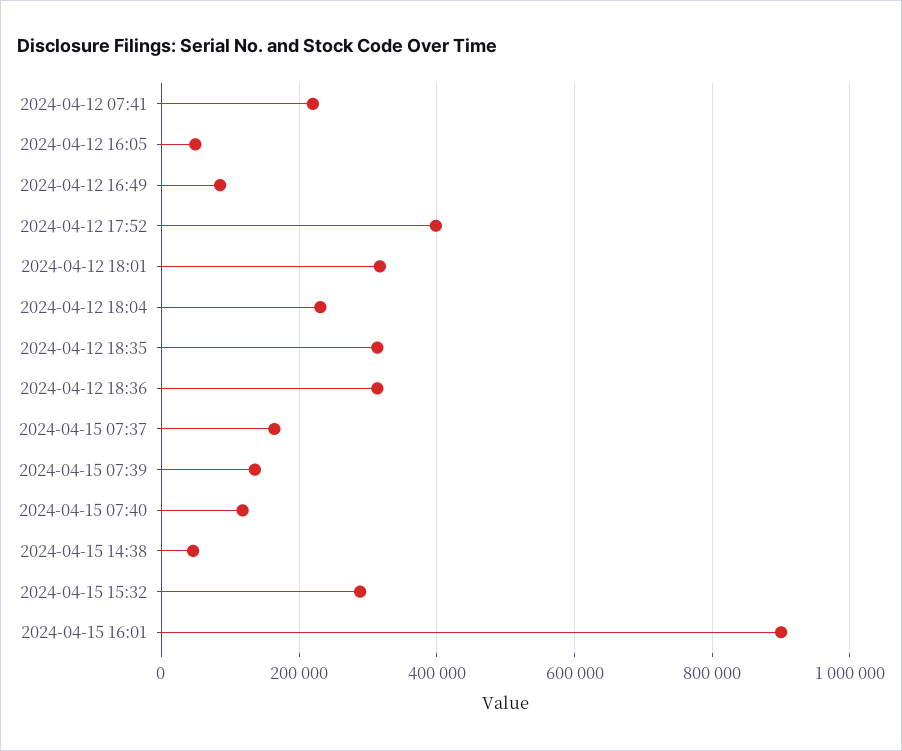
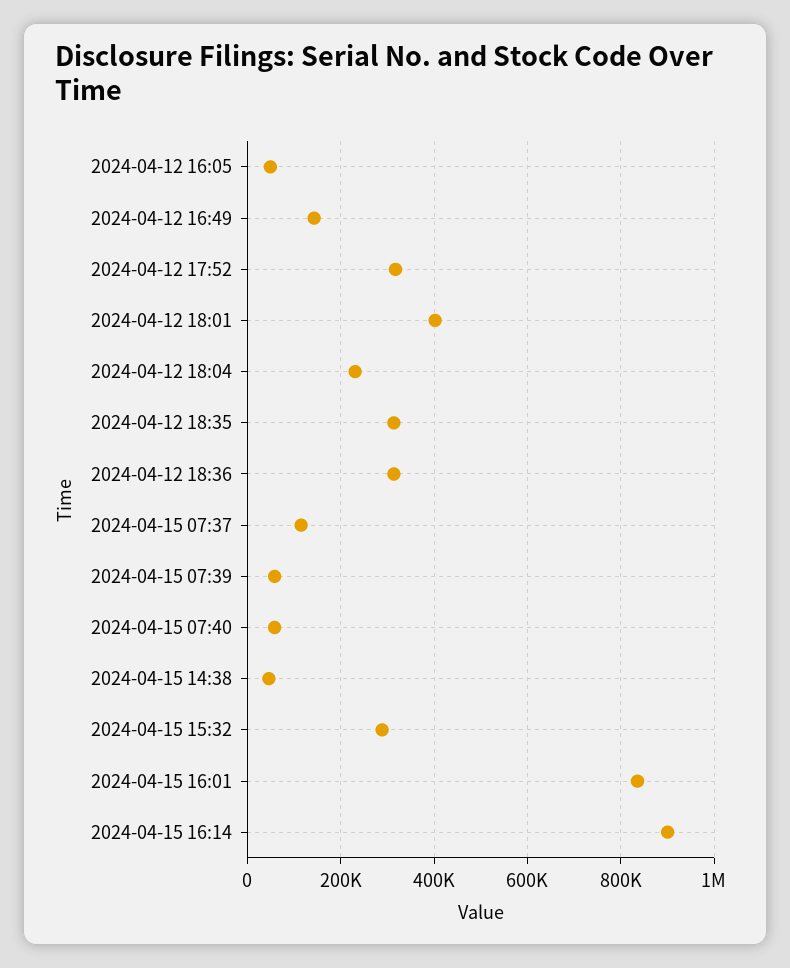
2024-04-12 07:41: 220000 -> none
2024-04-12 16:49: 80000 -> 140000
2024-04-12 17:52: 400000 -> 320000
2024-04-12 18:01: 320000 -> 400000
2024-04-15 07:37: 160000 -> 120000
2024-04-15 07:39: 140000 -> 60000
2024-04-15 07:40: 120000 -> 60000
2024-04-15 16:01: 900000 -> 840000
2024-04-15 16:14: none -> 900000

